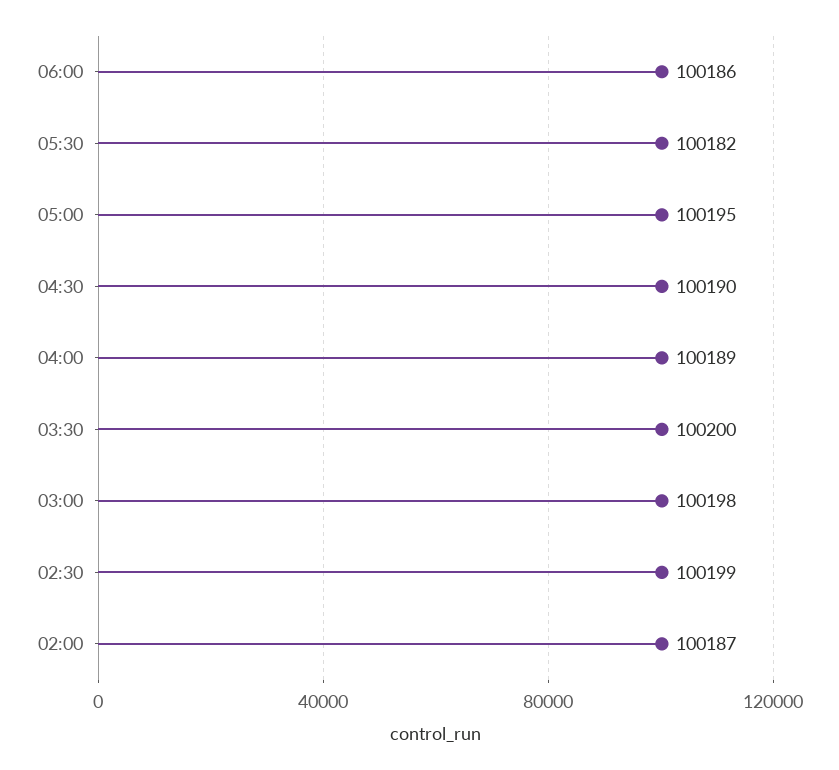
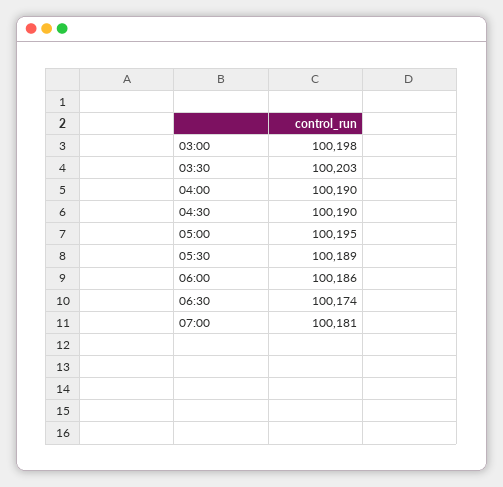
05:30: 100182 -> 100189
04:00: 100189 -> 100190
03:30: 100200 -> 100203
02:30: 100199 -> none
02:00: 100187 -> none
06:30: none -> 100174
07:00: none -> 100181

